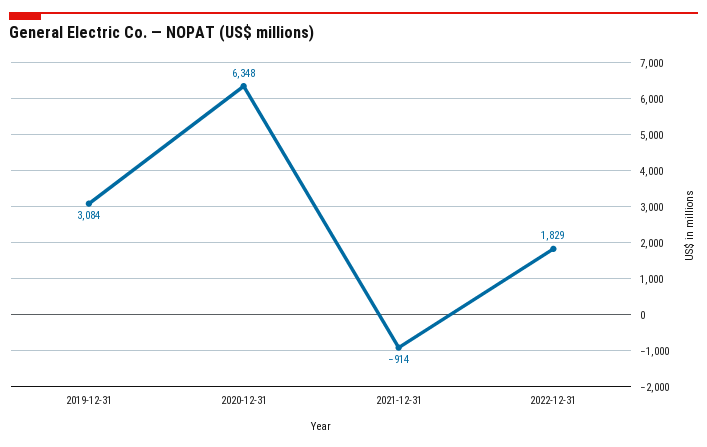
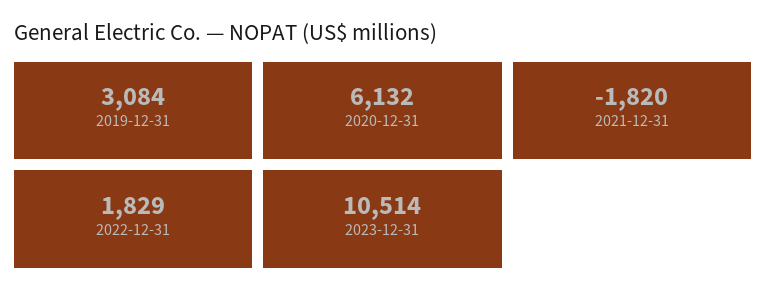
2020-12-31: 6348 -> 6132
2021-12-31: -914 -> -1820
2023-12-31: none -> 10514

